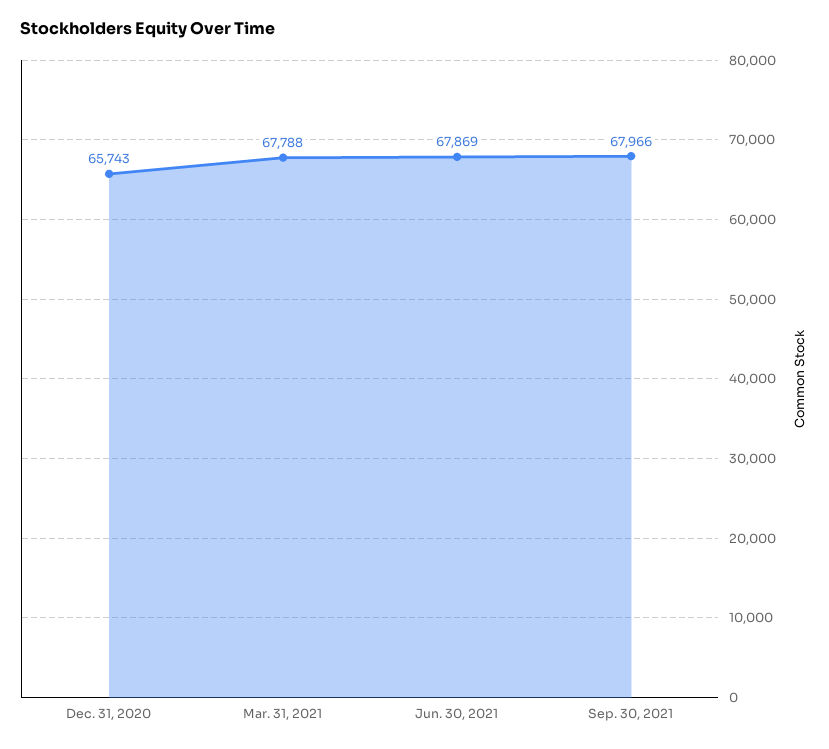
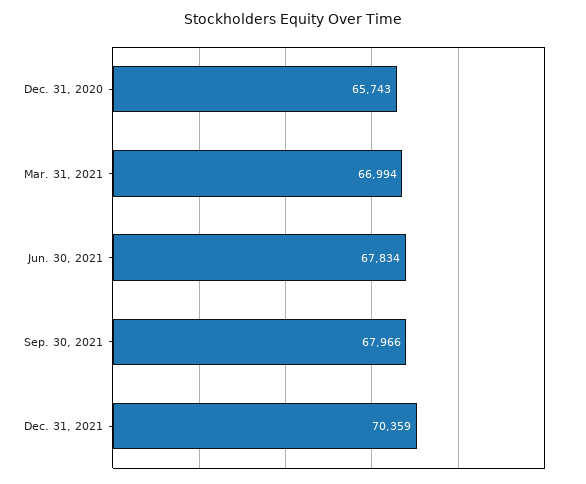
Mar. 31, 2021: 67788 -> 66994
Jun. 30, 2021: 67869 -> 67834
Dec. 31, 2021: none -> 70359

